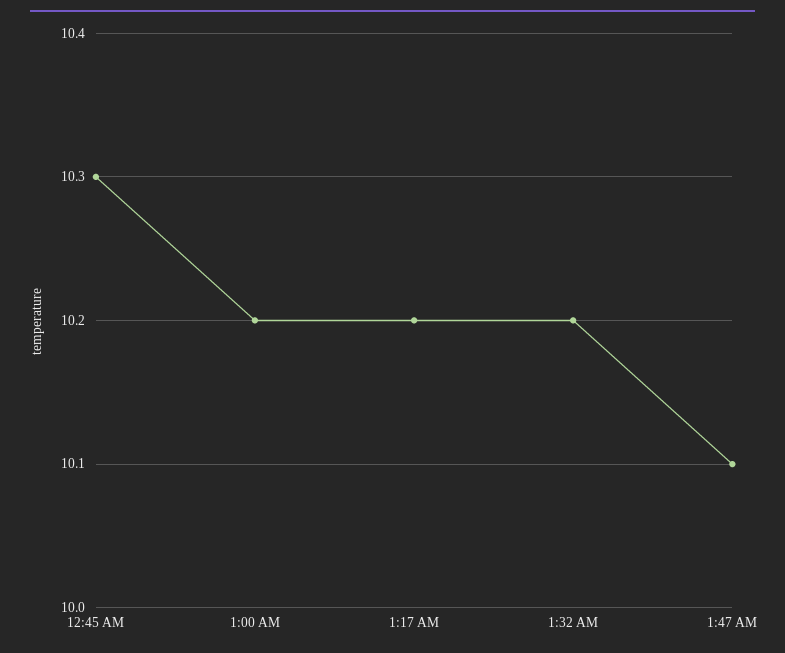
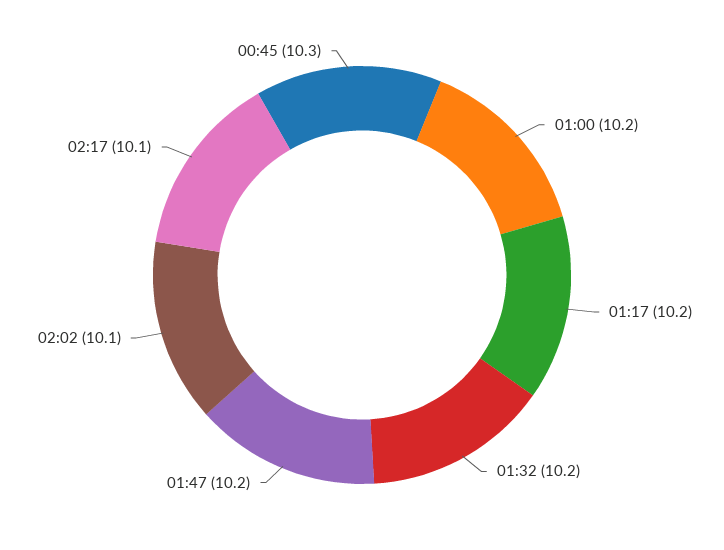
1:47 AM: 10.1 -> 10.2
02:02: none -> 10.1
02:17: none -> 10.1

